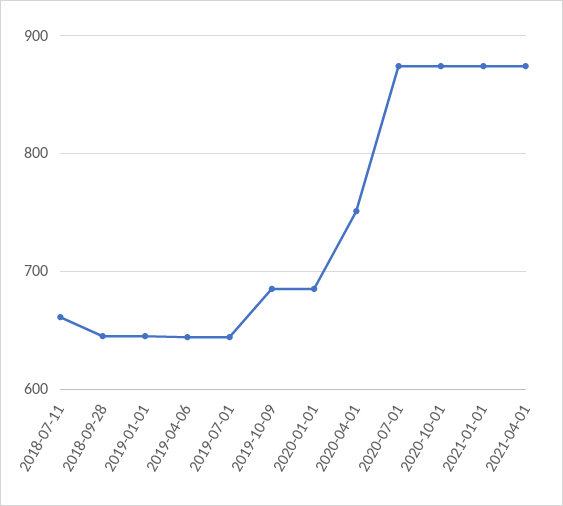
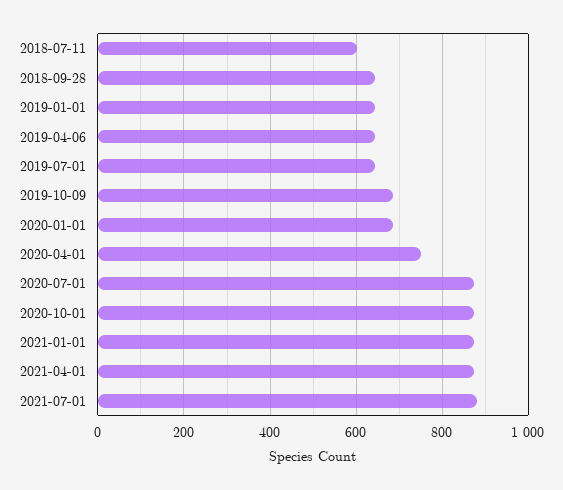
2018-07-11: 660 -> 600
2021-07-01: none -> 880

